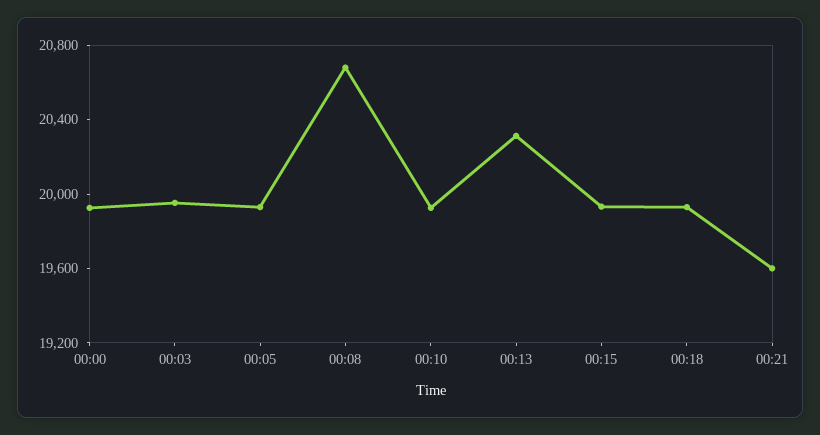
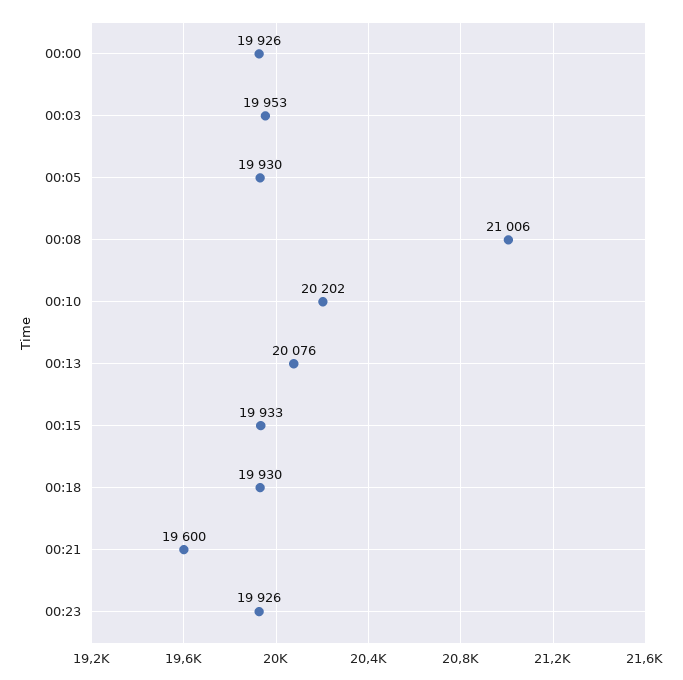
00:08: 20700 -> 21006
00:10: 19900 -> 20202
00:13: 20300 -> 20076
00:23: none -> 19926

